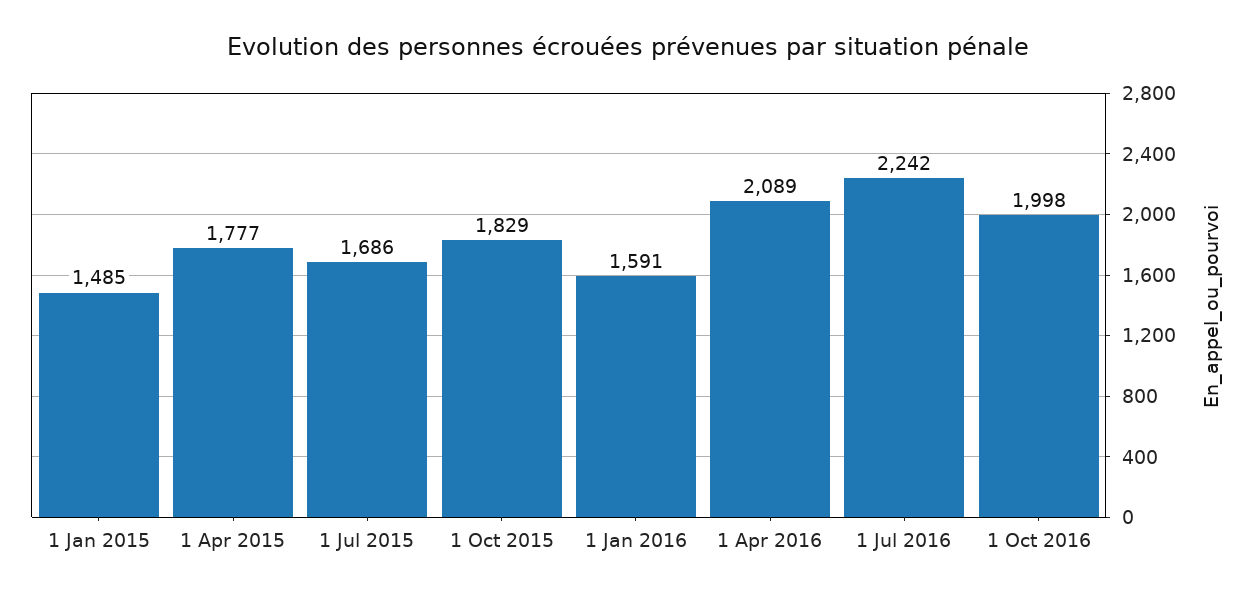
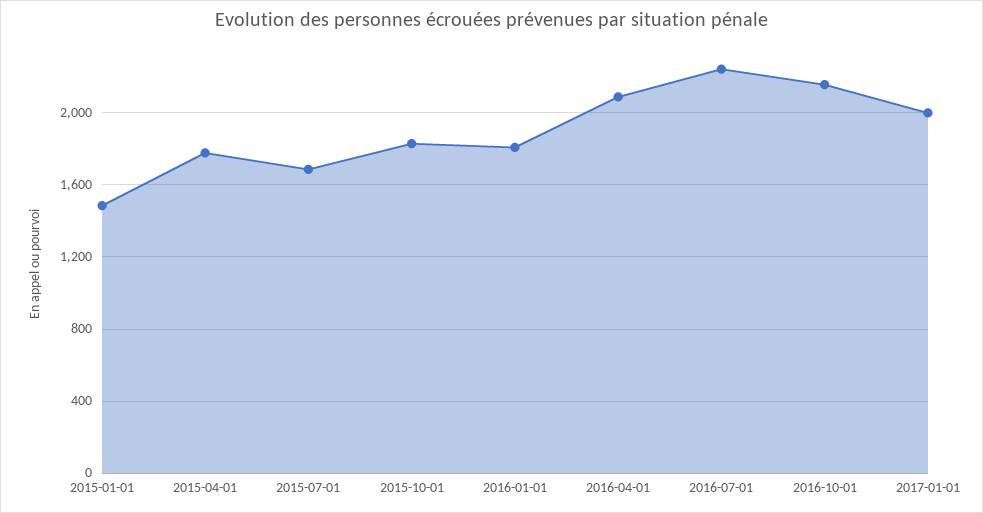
1 Jan 2016: 1591 -> 1800
1 Oct 2016: 1998 -> 2150
2017-01-01: none -> 2000

